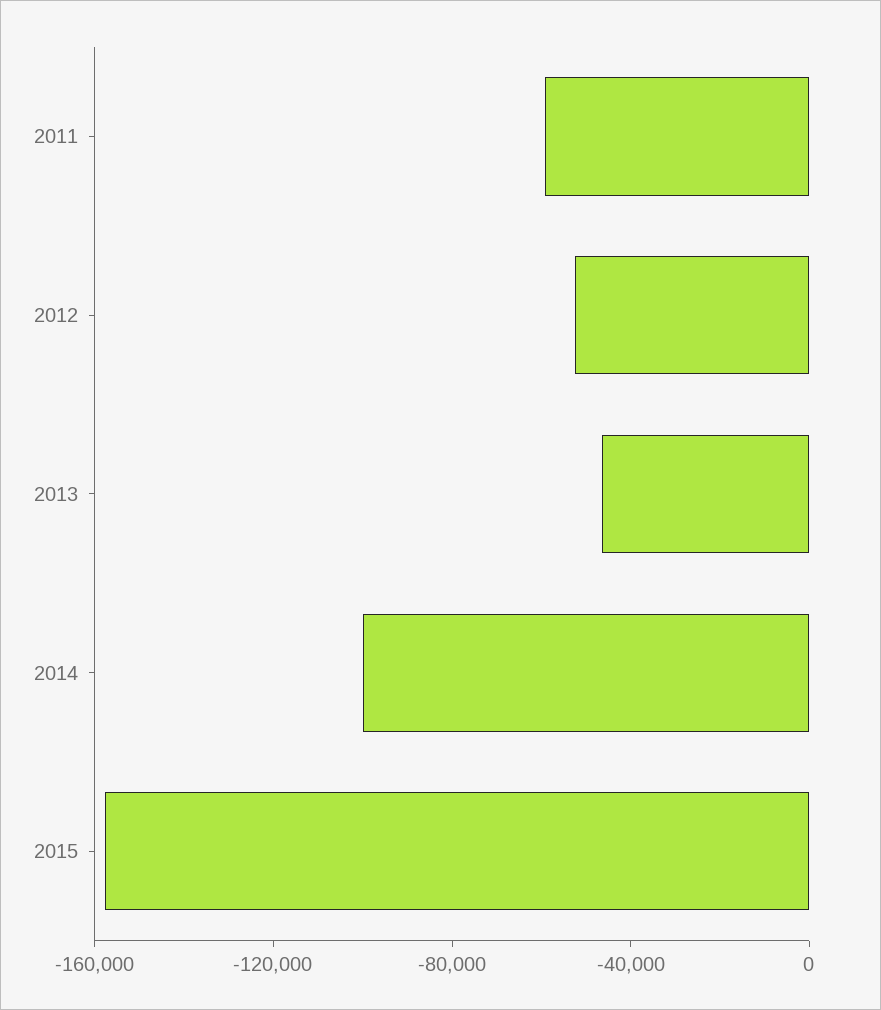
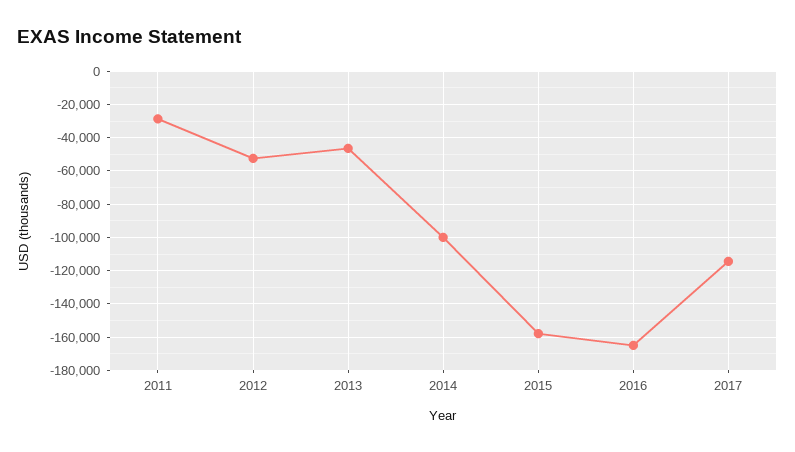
2011: -60000 -> -30000
2016: none -> -165000
2017: none -> -115000

